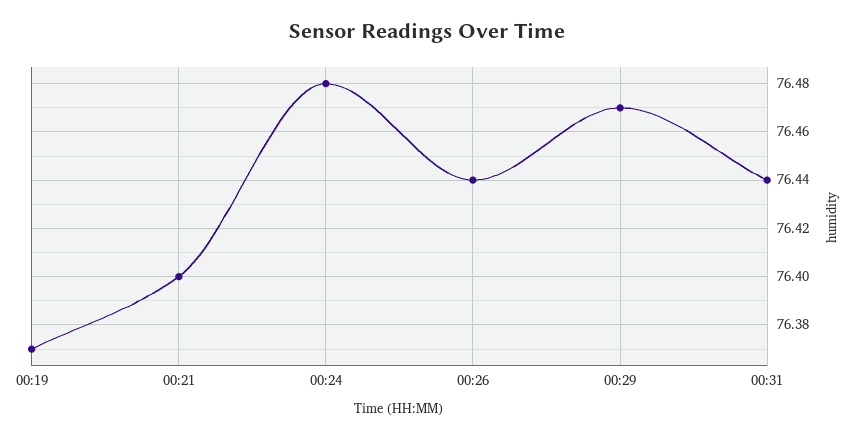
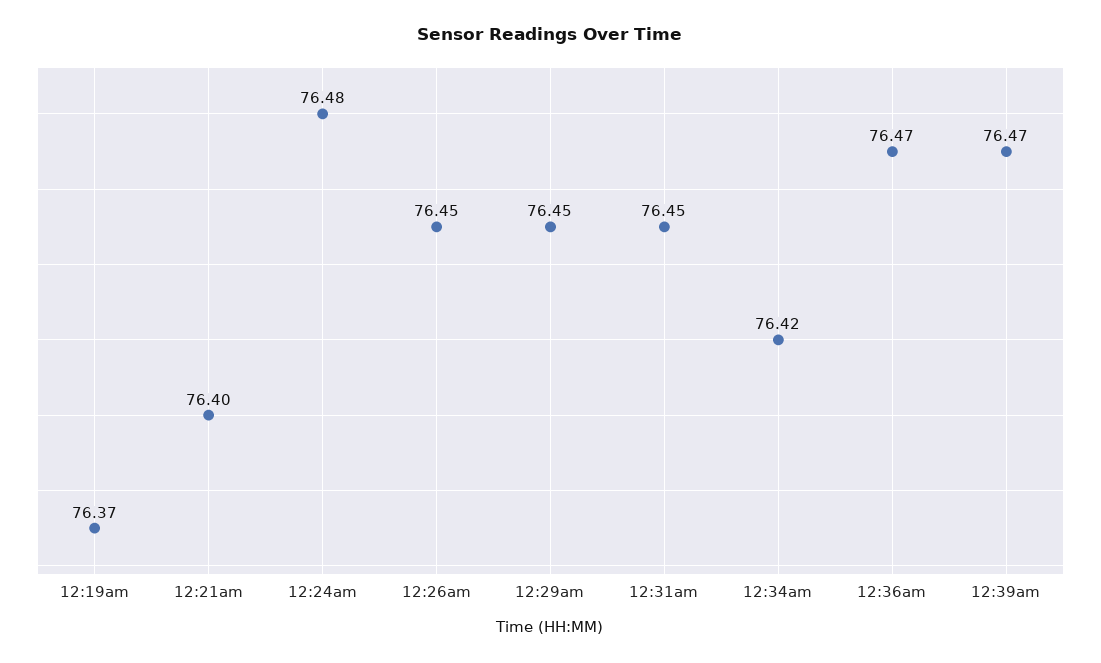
00:26: 76.44 -> 76.45
00:29: 76.47 -> 76.45
00:31: 76.44 -> 76.45
12:34am: none -> 76.42
12:36am: none -> 76.47
12:39am: none -> 76.47

